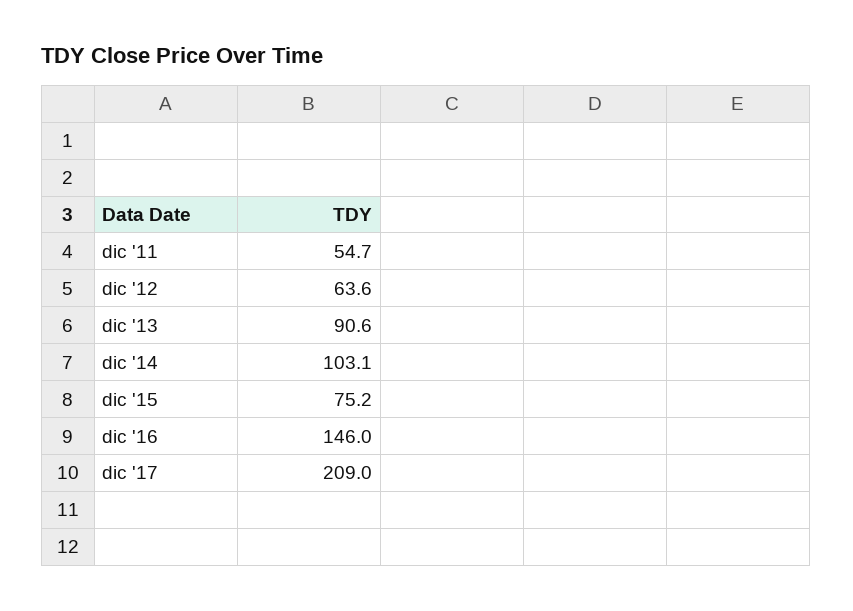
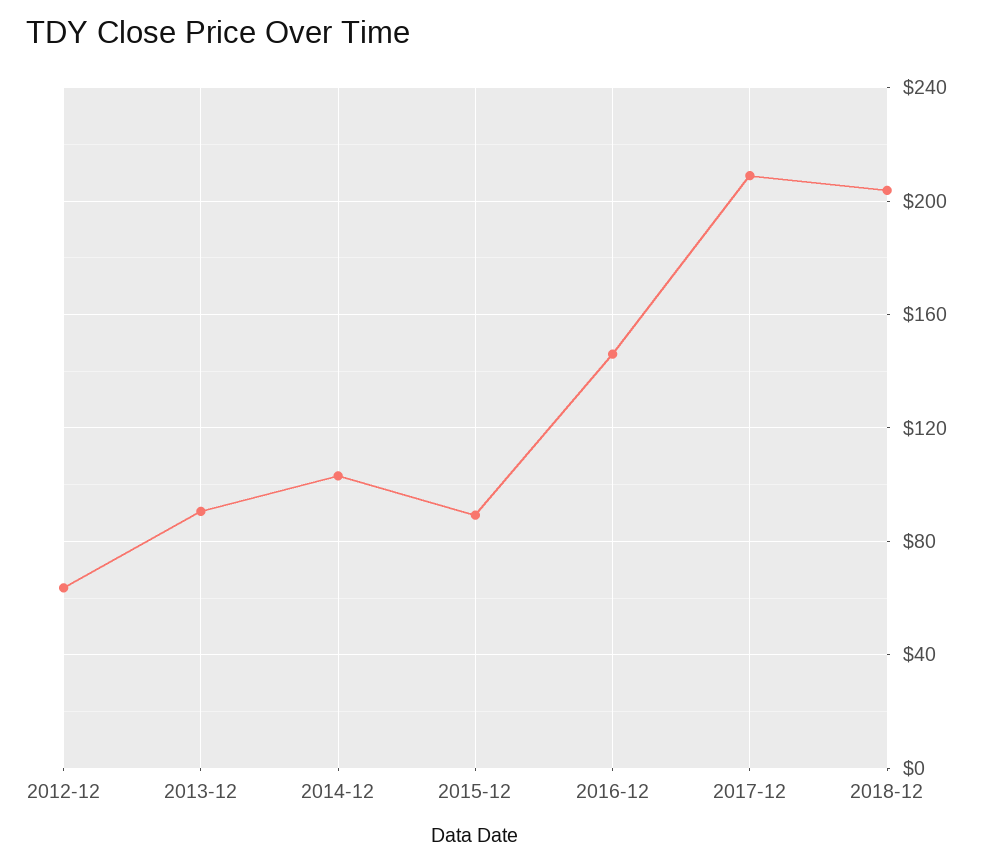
dic '11: 54.7 -> none
dic '15: 75.2 -> 90
2018-12: none -> 205

